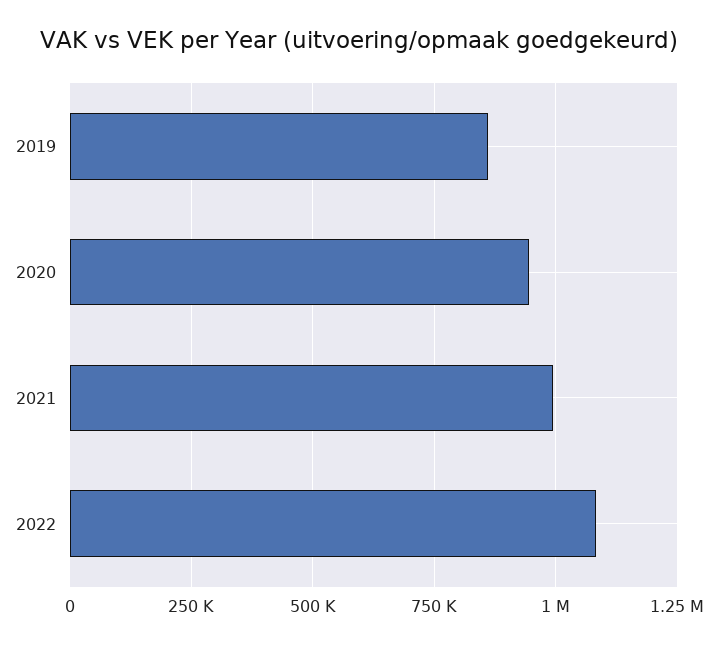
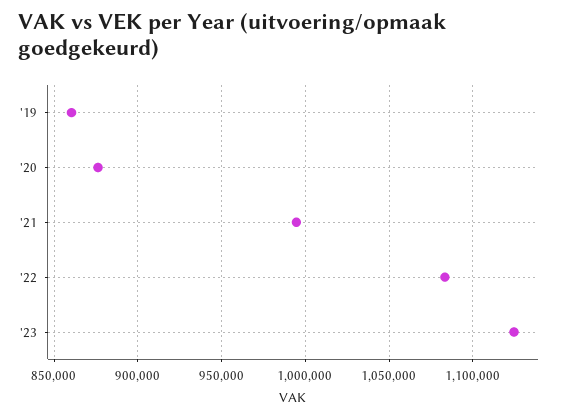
2020: 950000 -> 875000
'23: none -> 1125000

